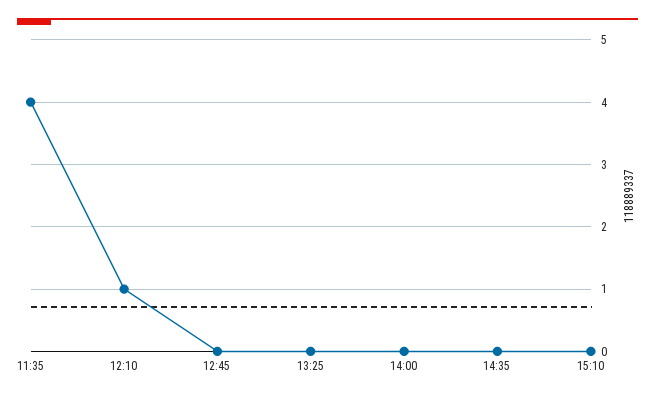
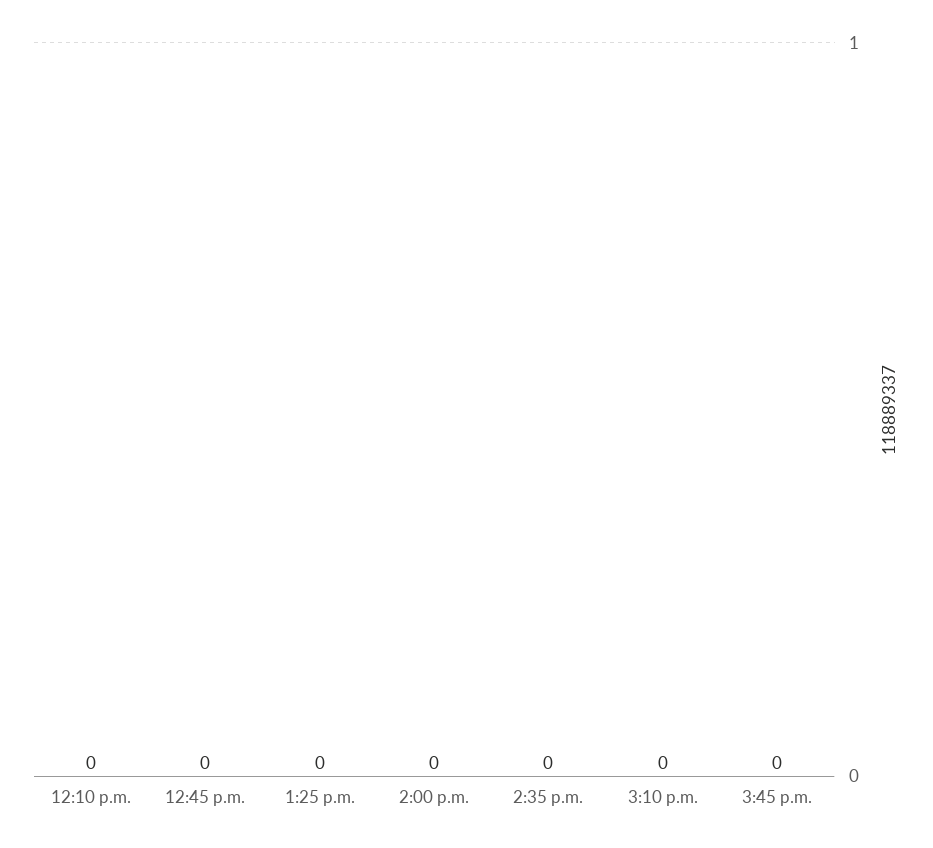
11:35: 4 -> none
12:10: 1 -> 0
3:45 p.m.: none -> 0

